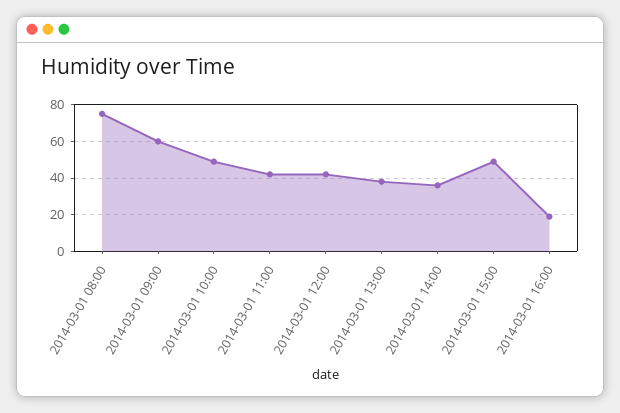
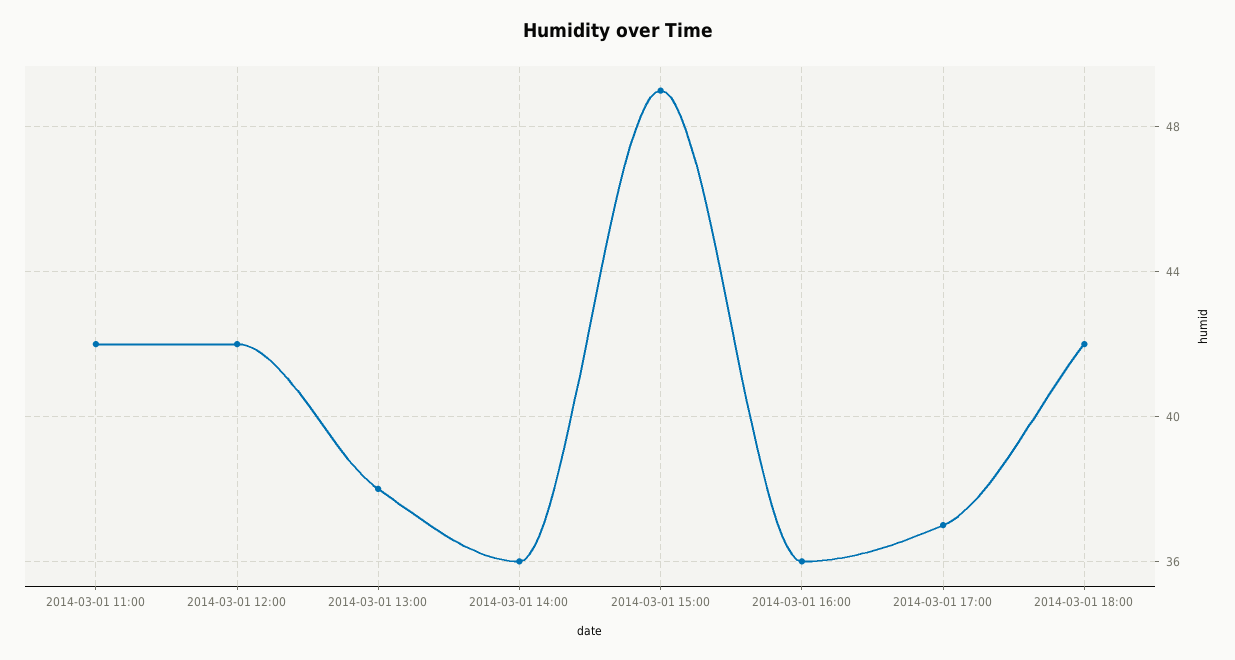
2014-03-01 08:00: 75 -> none
2014-03-01 09:00: 60 -> none
2014-03-01 10:00: 50 -> none
2014-03-01 16:00: 20 -> 36
2014-03-01 17:00: none -> 37
2014-03-01 18:00: none -> 42

